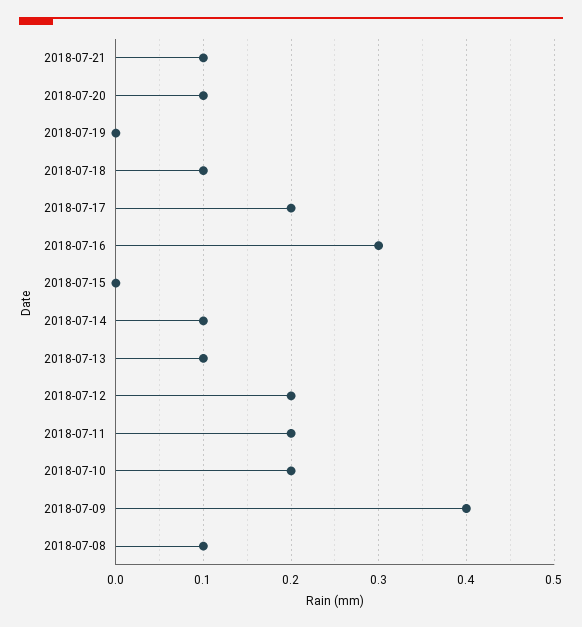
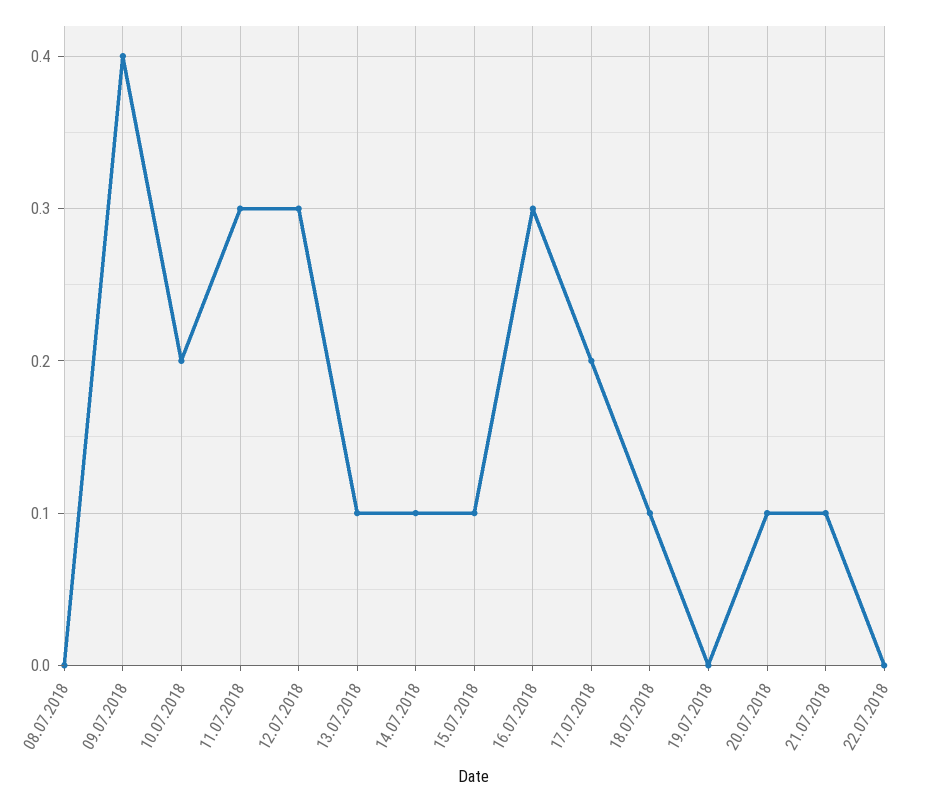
2018-07-15: 0 -> 0.1
2018-07-12: 0.2 -> 0.3
2018-07-11: 0.2 -> 0.3
2018-07-08: 0.1 -> 0
22.07.2018: none -> 0

